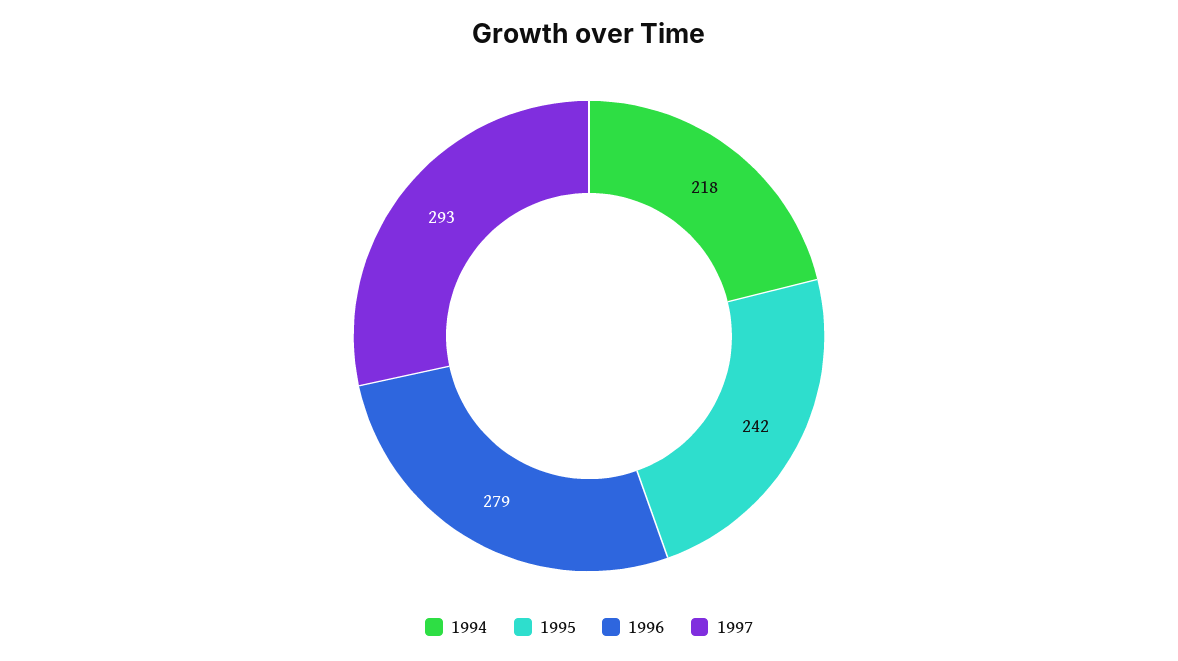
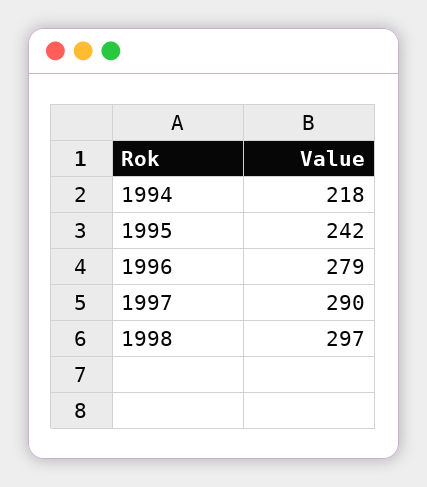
1997: 293 -> 290
1998: none -> 297

